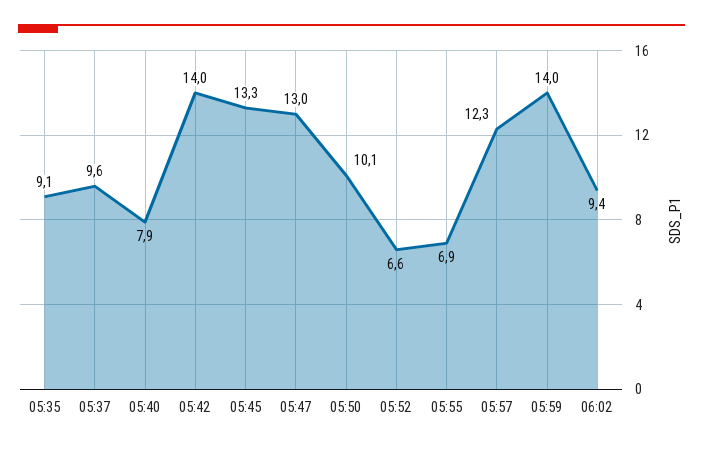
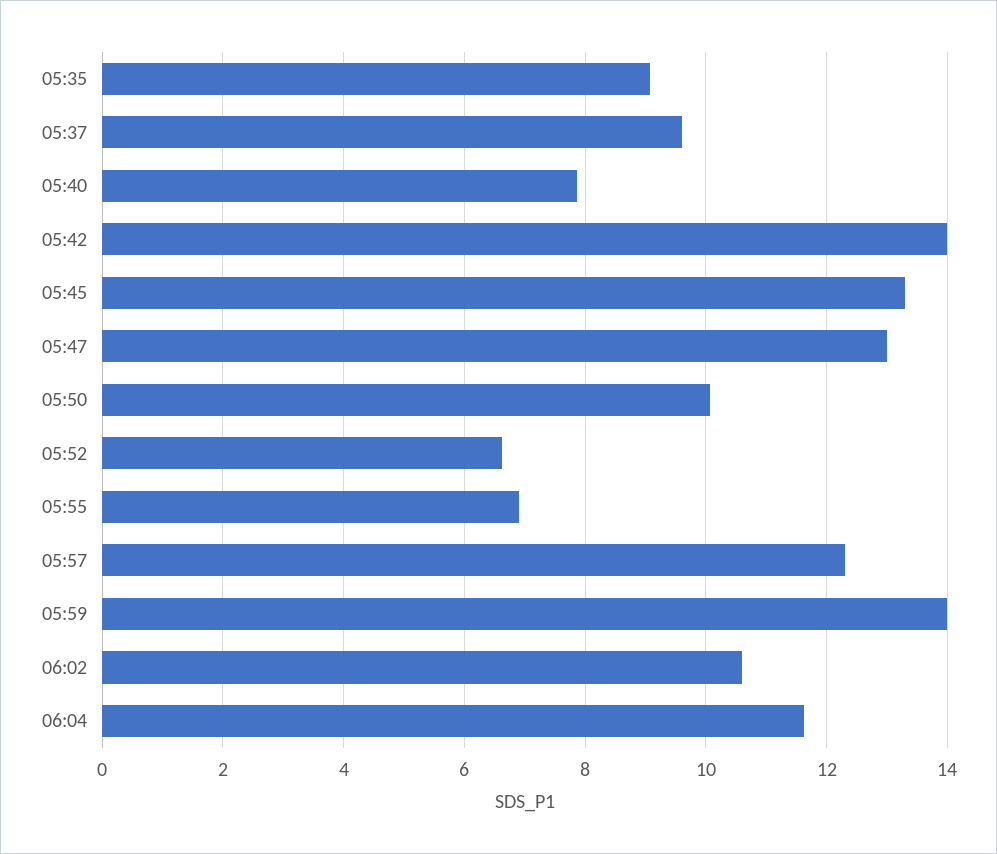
06:02: 9.4 -> 10.6
06:04: none -> 11.6

